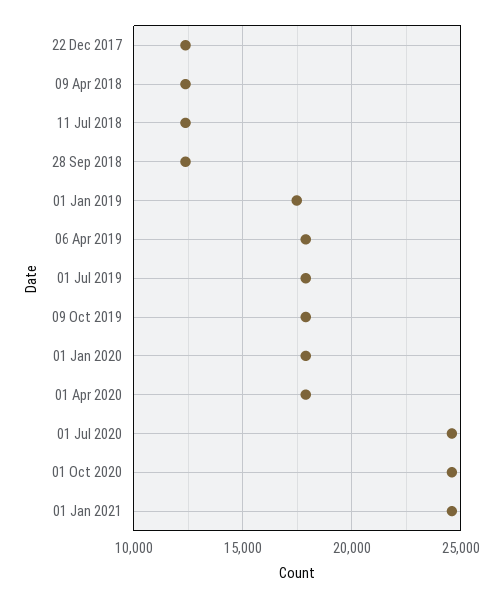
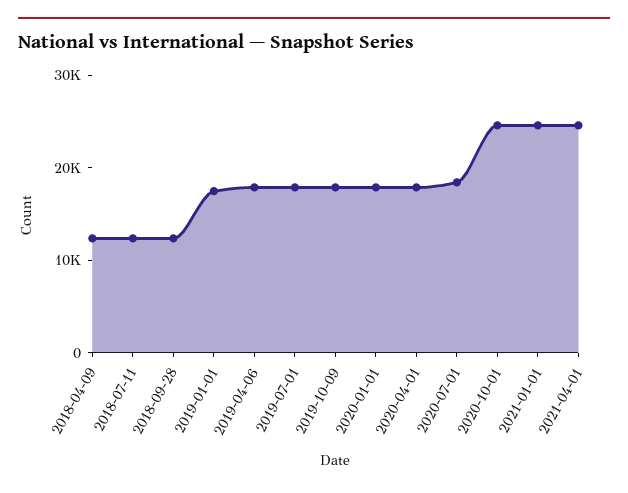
22 Dec 2017: 12500 -> none
01 Jul 2020: 24500 -> 18000
2021-04-01: none -> 24000

